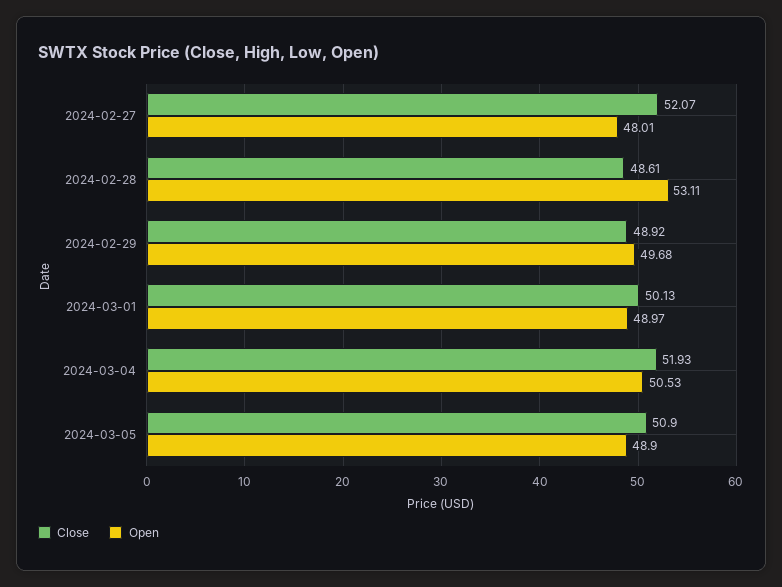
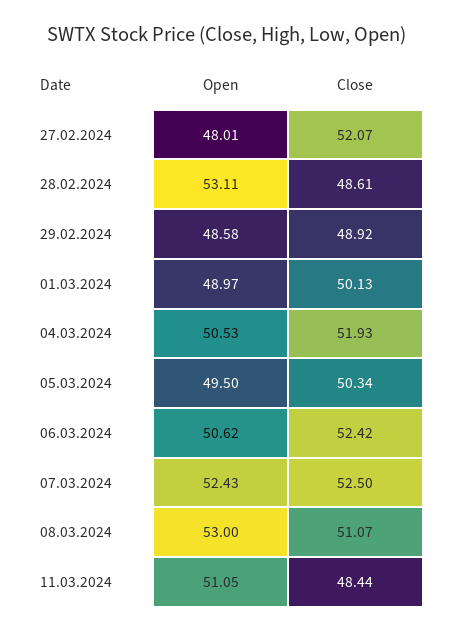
Open, 2024-02-29: 49.68 -> 48.58
Close, 2024-03-05: 50.9 -> 50.34
Open, 2024-03-05: 48.9 -> 49.5
Open, 06.03.2024: none -> 50.62
Close, 06.03.2024: none -> 52.42
Open, 07.03.2024: none -> 52.43
Close, 07.03.2024: none -> 52.5
Open, 08.03.2024: none -> 53
Close, 08.03.2024: none -> 51.07
Open, 11.03.2024: none -> 51.05
Close, 11.03.2024: none -> 48.44

